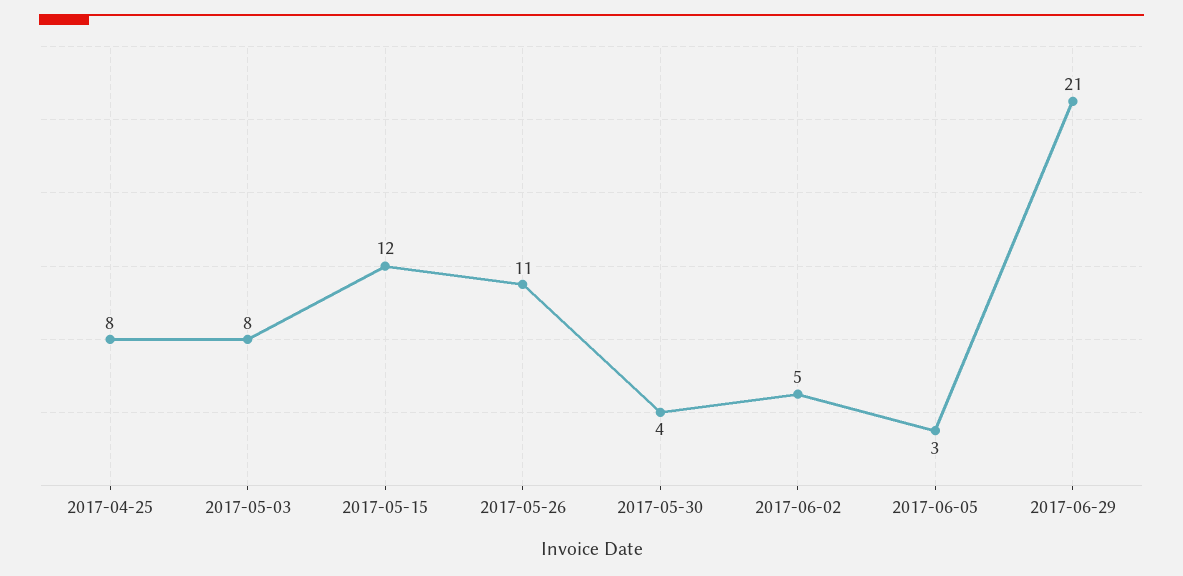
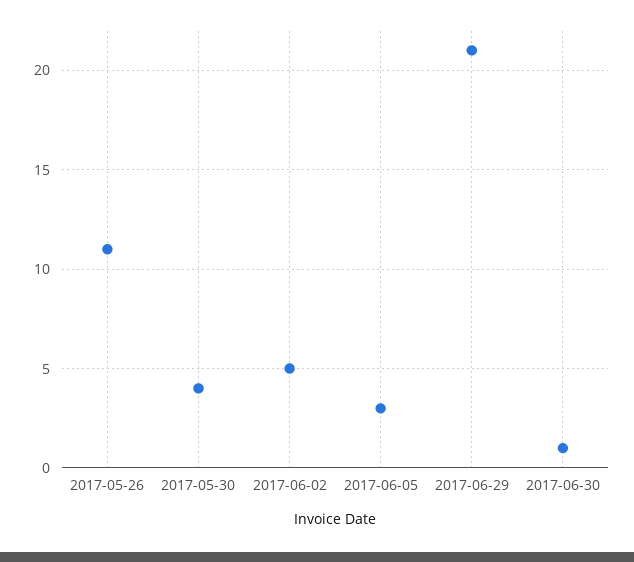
2017-04-25: 8 -> none
2017-05-03: 8 -> none
2017-05-15: 12 -> none
2017-06-30: none -> 1

